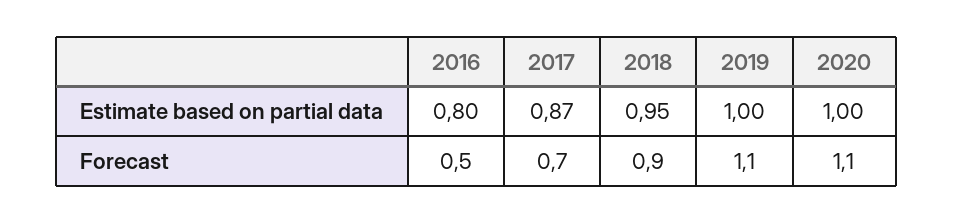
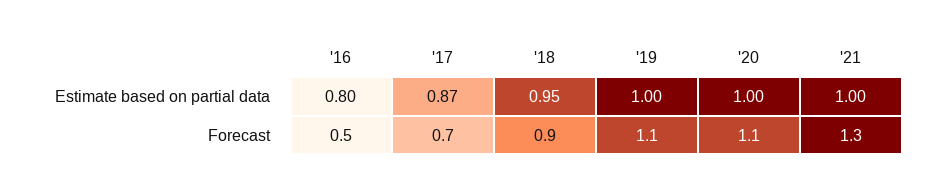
'21, Estimate based on partial data: none -> 1
'21, Forecast: none -> 1.3

